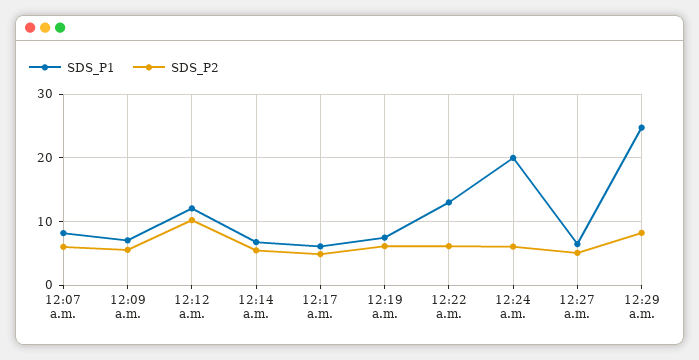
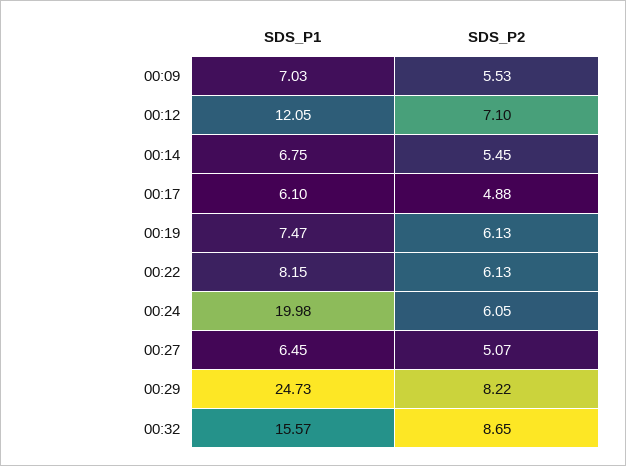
SDS_P1, 12:07 a.m.: 8 -> none
SDS_P2, 12:07 a.m.: 6 -> none
SDS_P2, 12:12 a.m.: 10 -> 7.1
SDS_P1, 12:22 a.m.: 13 -> 8.15
SDS_P1, 00:32: none -> 15.57
SDS_P2, 00:32: none -> 8.65

